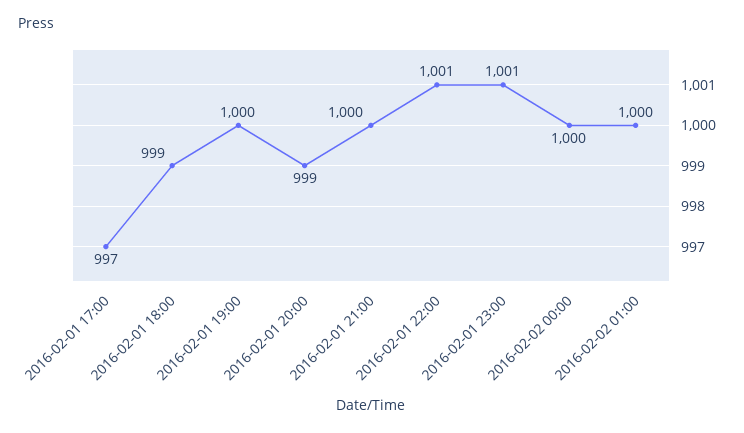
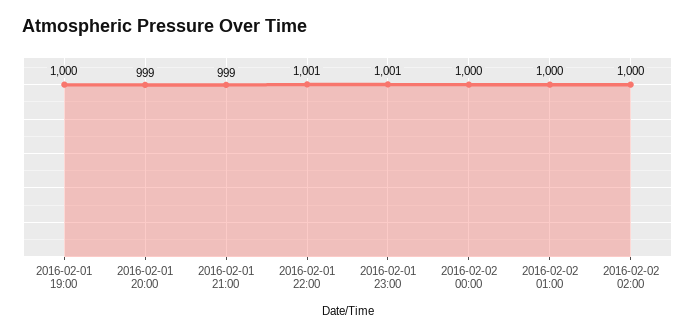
2016-02-01 17:00: 997 -> none
2016-02-01 18:00: 999 -> none
2016-02-01 21:00: 1000 -> 999
2016-02-02 02:00: none -> 1000

